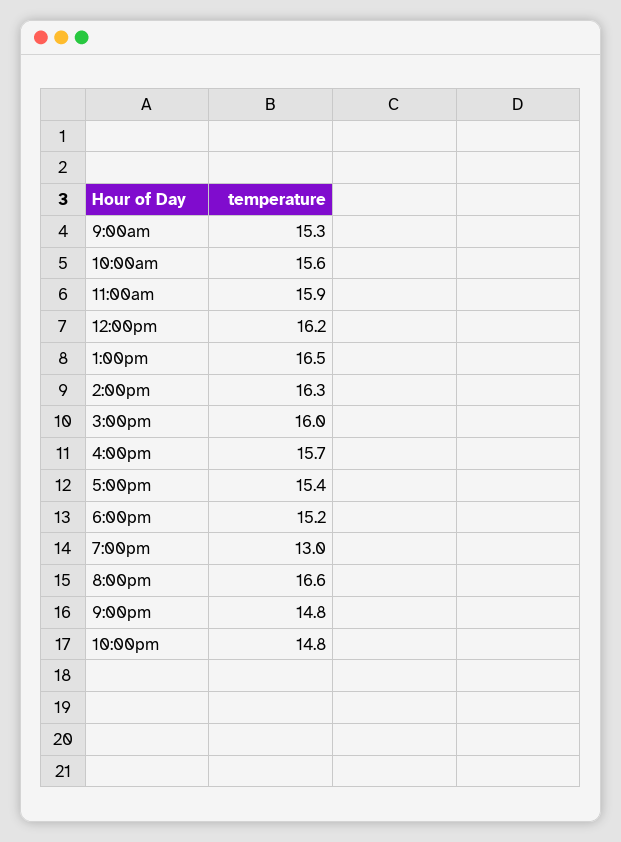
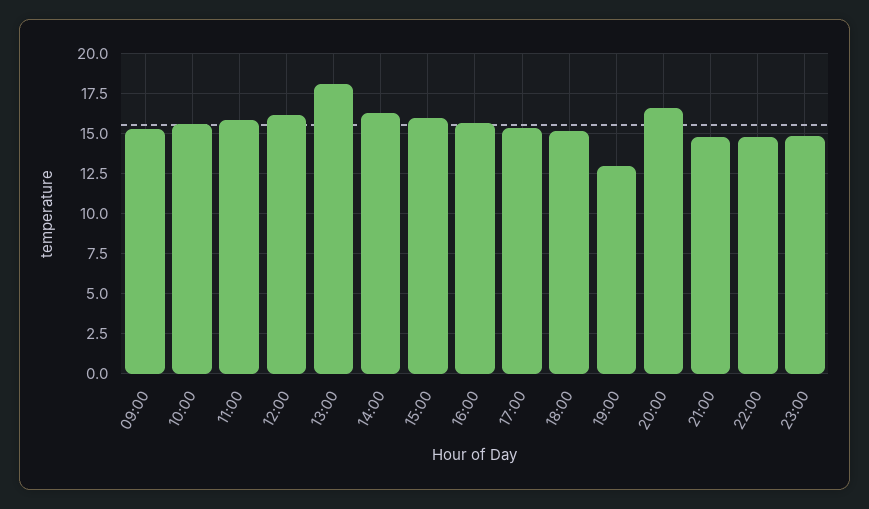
1:00pm: 16.5 -> 18
23:00: none -> 15

